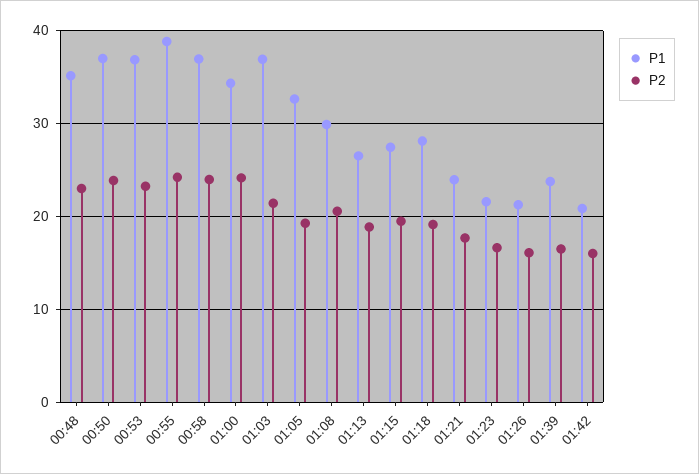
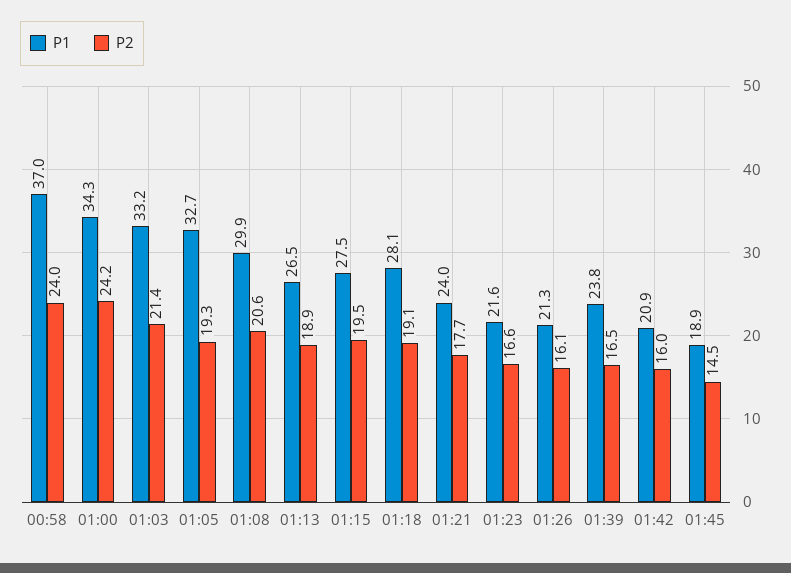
P1, 00:48: 35 -> none
P2, 00:48: 23 -> none
P1, 00:50: 37 -> none
P2, 00:50: 24 -> none
P1, 00:53: 37 -> none
P2, 00:53: 23 -> none
P1, 00:55: 39 -> none
P2, 00:55: 24 -> none
P1, 01:03: 37 -> 33.2
P1, 01:45: none -> 18.9
P2, 01:45: none -> 14.5

